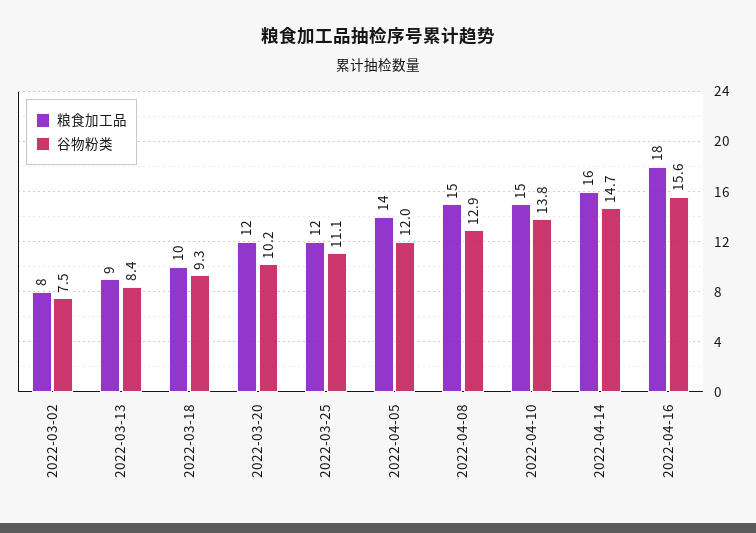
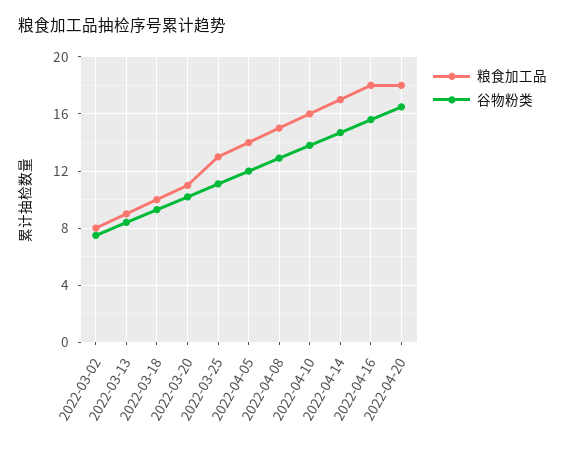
粮食加工品, 2022-03-20: 12 -> 11
粮食加工品, 2022-03-25: 12 -> 13
粮食加工品, 2022-04-10: 15 -> 16
粮食加工品, 2022-04-14: 16 -> 17
粮食加工品, 2022-04-20: none -> 18
谷物粉类, 2022-04-20: none -> 16.5

